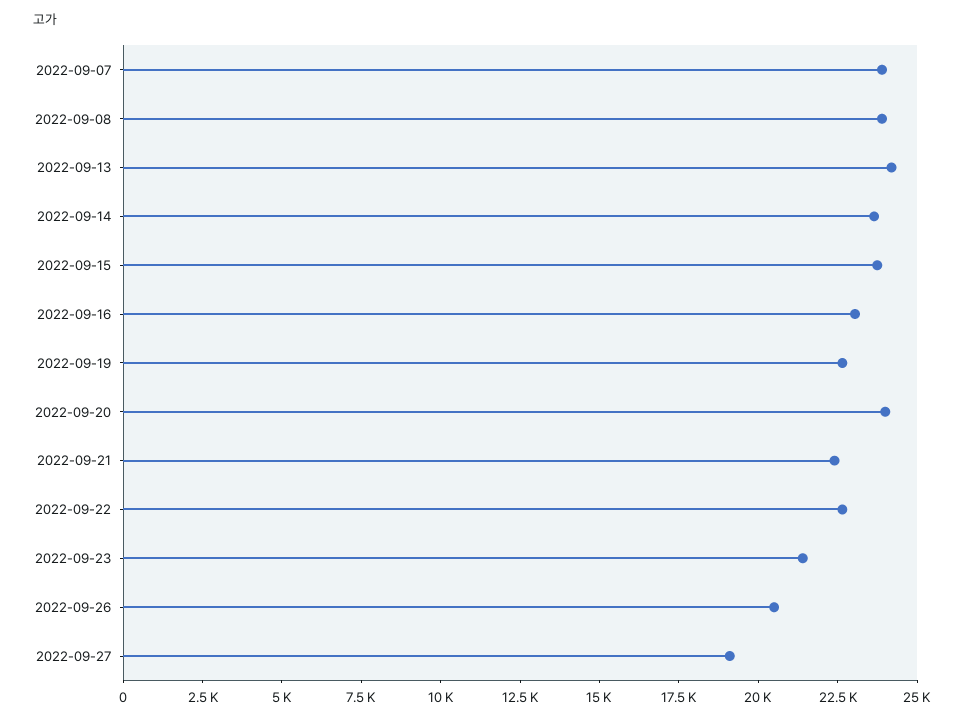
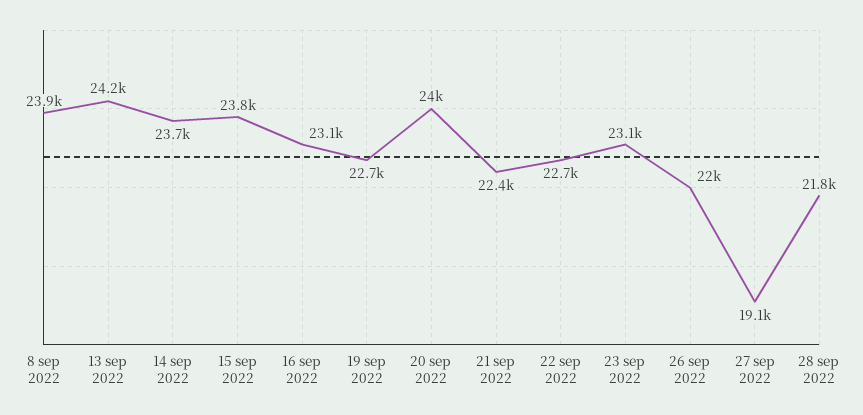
2022-09-07: 24000 -> none
2022-09-23: 21500 -> 23100
2022-09-26: 20500 -> 22000
28 sep 2022: none -> 21800

